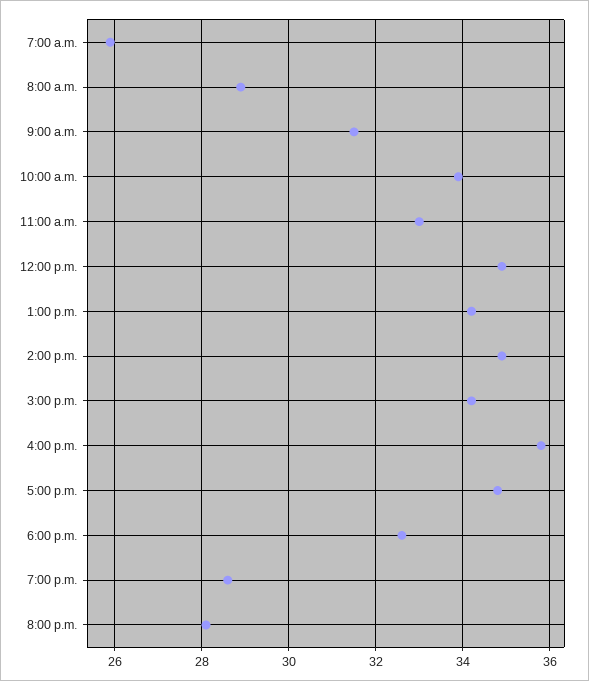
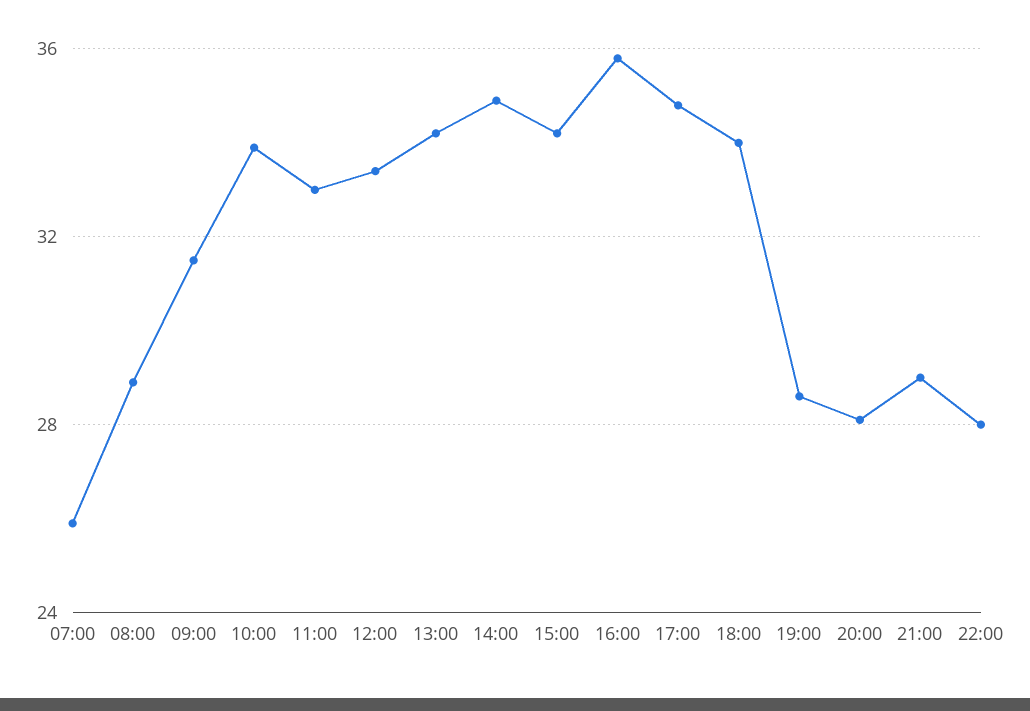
12:00 p.m.: 35 -> 33.5
6:00 p.m.: 32.5 -> 34
21:00: none -> 29
22:00: none -> 28

